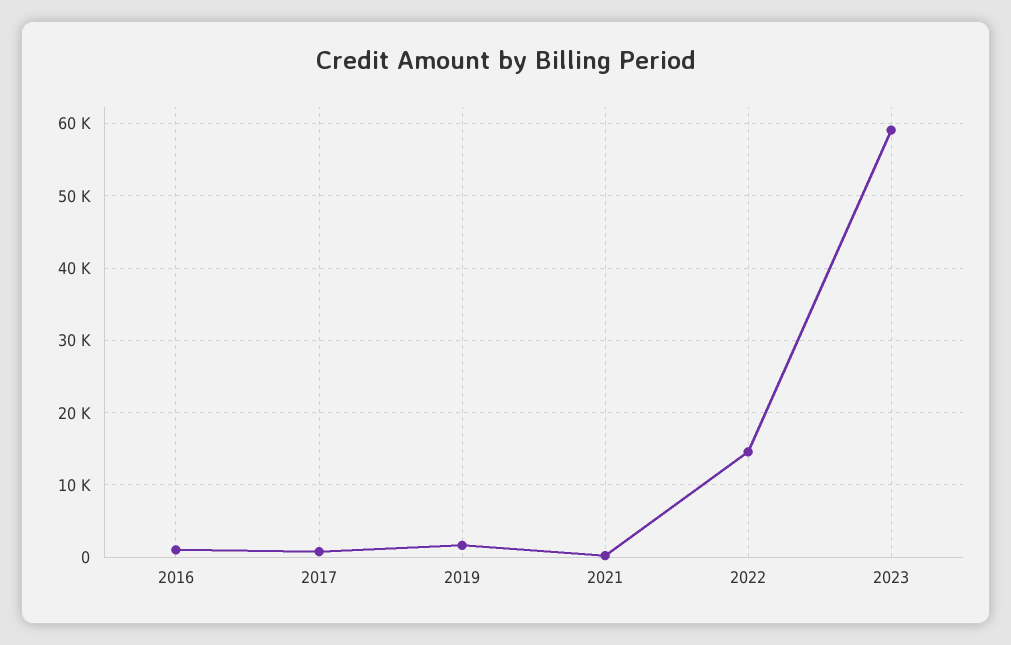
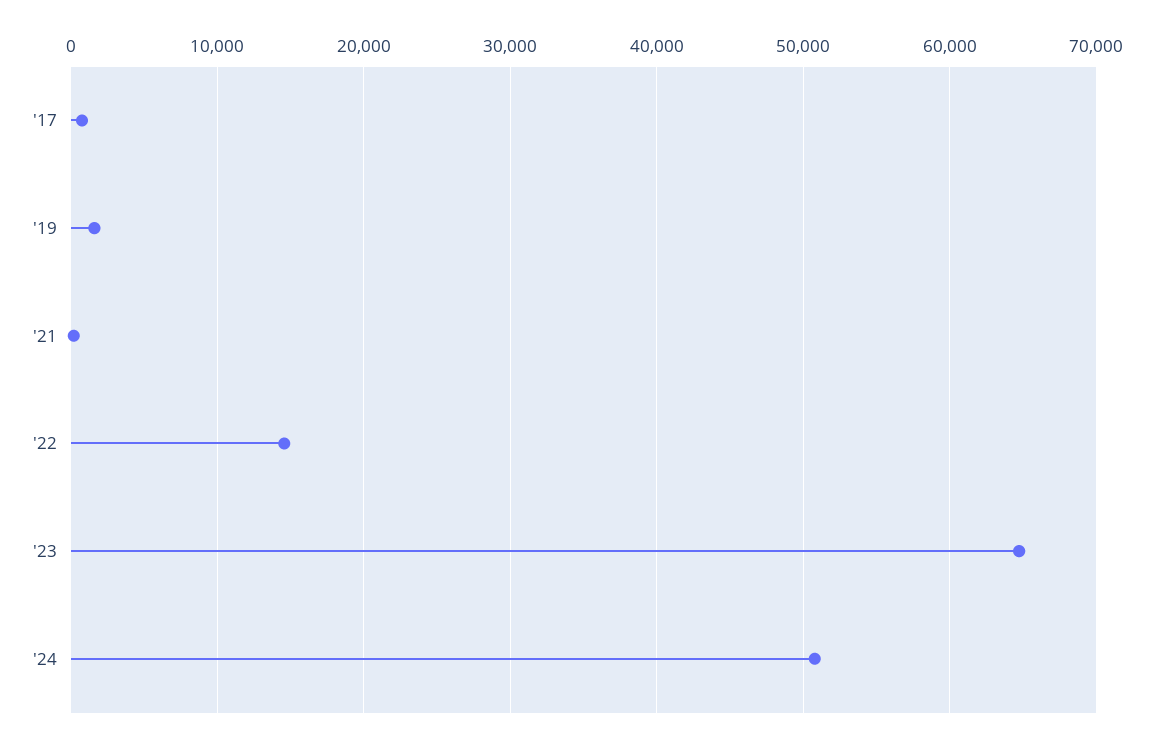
2016: 1000 -> none
2023: 59000 -> 65000
'24: none -> 51000

